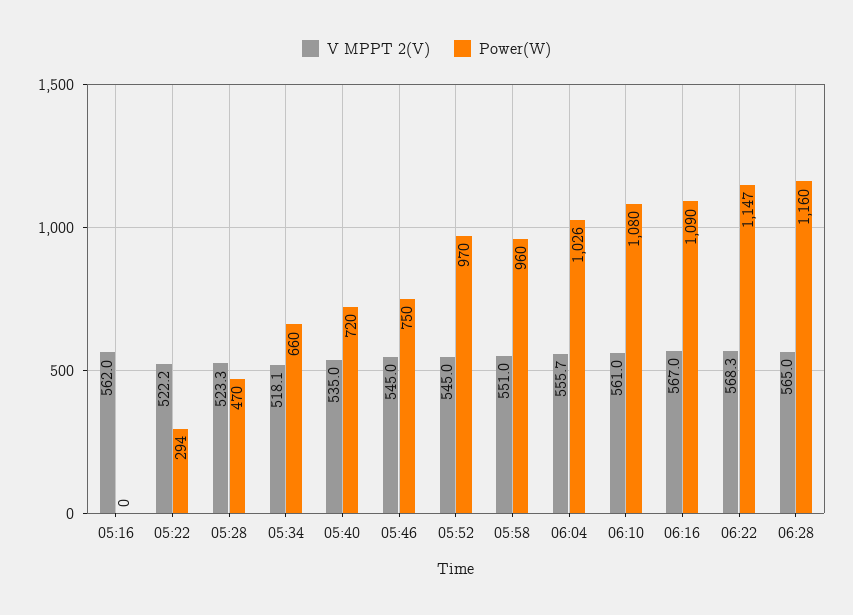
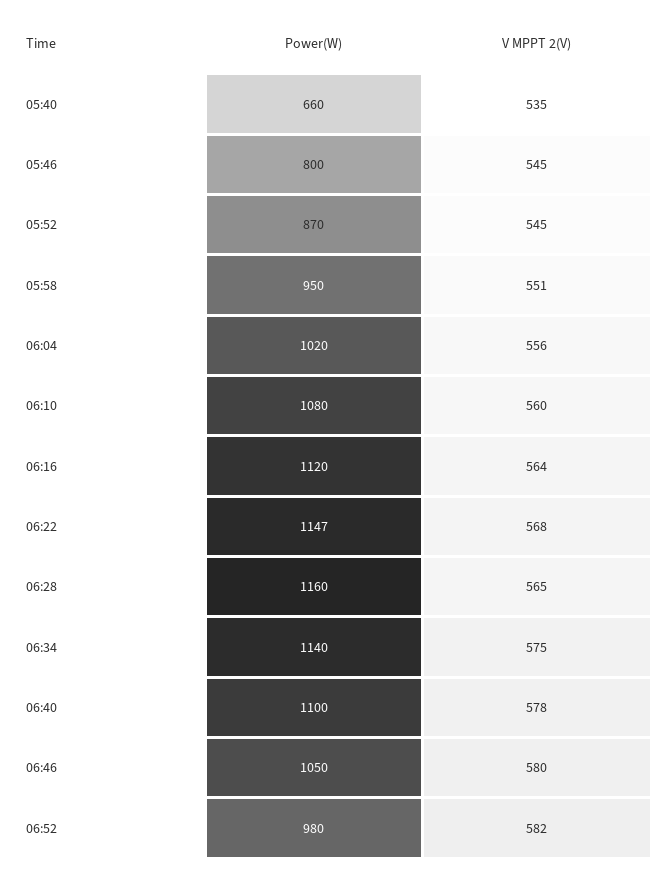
V MPPT 2(V), 05:16: 562 -> none
Power(W), 05:16: 0 -> none
V MPPT 2(V), 05:22: 522.2 -> none
Power(W), 05:22: 294 -> none
V MPPT 2(V), 05:28: 523.3 -> none
Power(W), 05:28: 470 -> none
V MPPT 2(V), 05:34: 518.1 -> none
Power(W), 05:34: 660 -> none
Power(W), 05:40: 720 -> 660
Power(W), 05:46: 750 -> 800
Power(W), 05:52: 970 -> 870
Power(W), 05:58: 960 -> 950
V MPPT 2(V), 06:04: 555.7 -> 556
Power(W), 06:04: 1026 -> 1020
V MPPT 2(V), 06:10: 561 -> 560
V MPPT 2(V), 06:16: 567 -> 564
Power(W), 06:16: 1090 -> 1120
V MPPT 2(V), 06:22: 568.3 -> 568
Power(W), 06:34: none -> 1140
V MPPT 2(V), 06:34: none -> 575
Power(W), 06:40: none -> 1100
V MPPT 2(V), 06:40: none -> 578
Power(W), 06:46: none -> 1050
V MPPT 2(V), 06:46: none -> 580
Power(W), 06:52: none -> 980
V MPPT 2(V), 06:52: none -> 582

